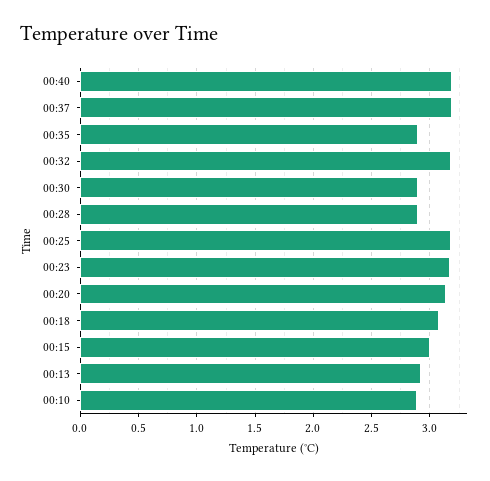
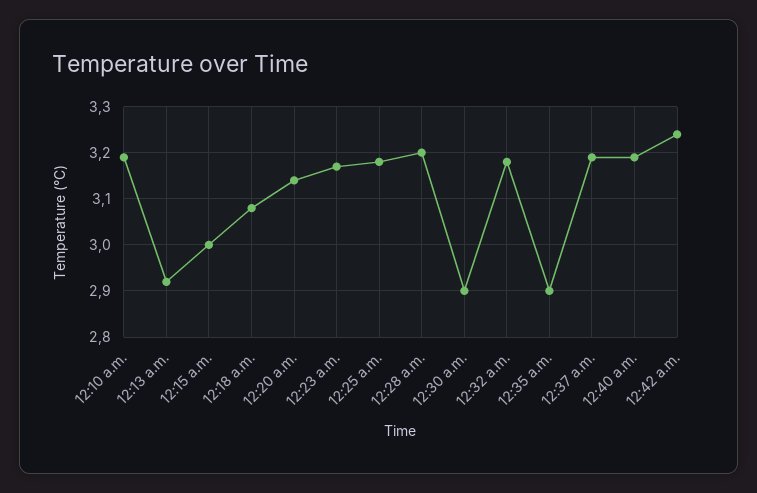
00:28: 2.9 -> 3.2
00:10: 2.9 -> 3.2
12:42 a.m.: none -> 3.25

